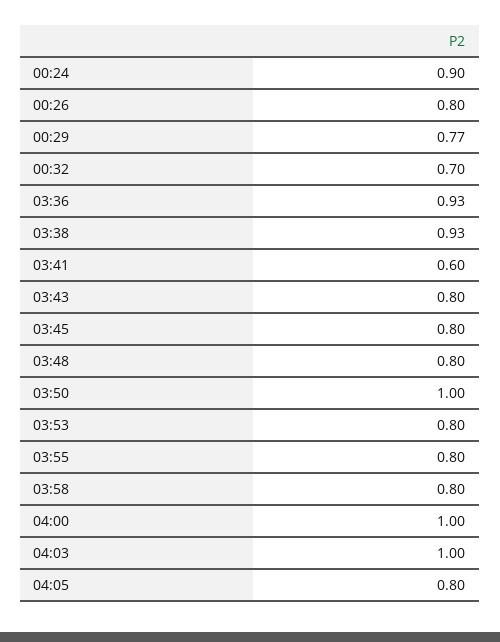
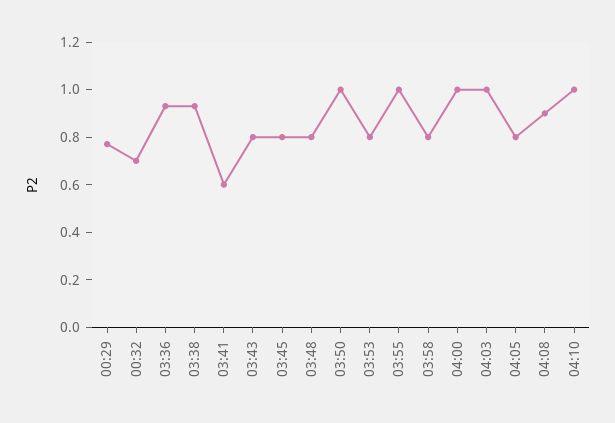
00:24: 0.9 -> none
00:26: 0.8 -> none
03:55: 0.8 -> 1
04:08: none -> 0.9
04:10: none -> 1

